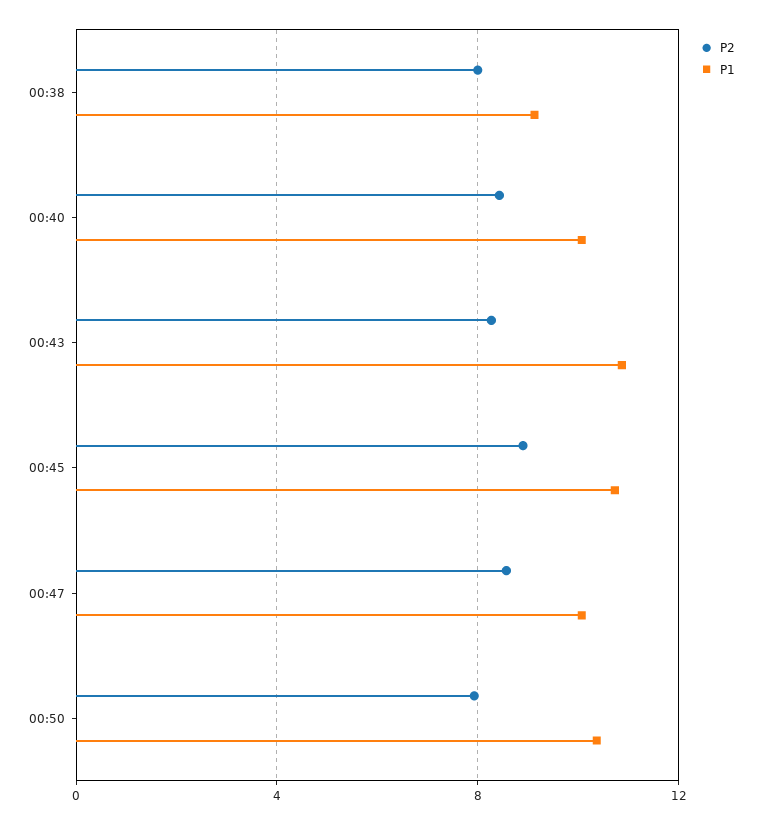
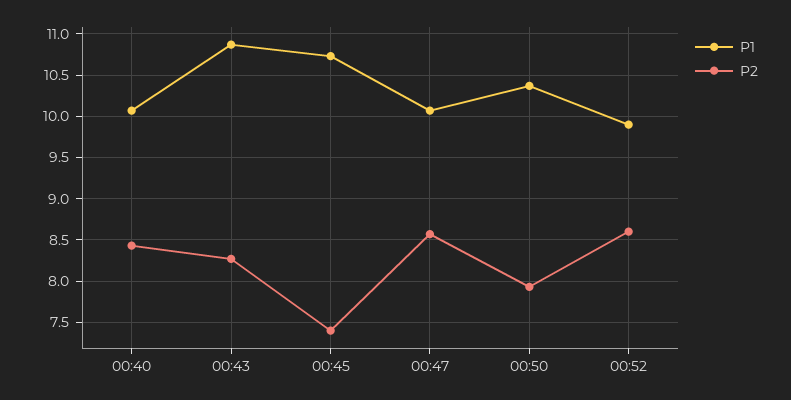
P2, 00:38: 8 -> none
P1, 00:38: 9 -> none
P2, 00:45: 9 -> 7.4
P1, 00:52: none -> 9.9
P2, 00:52: none -> 8.6

